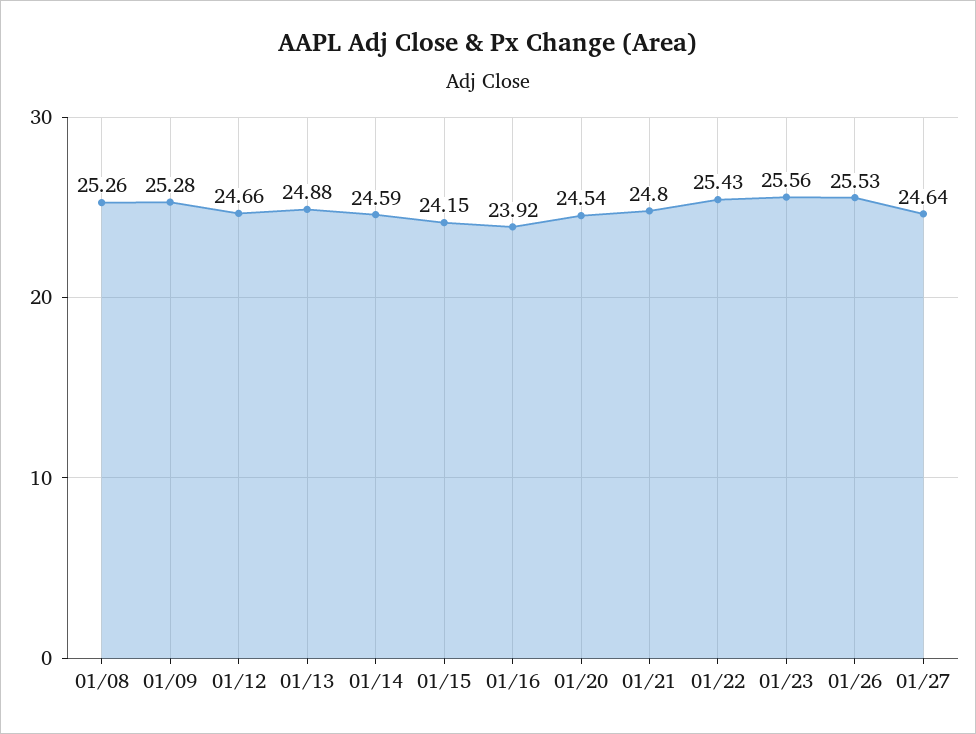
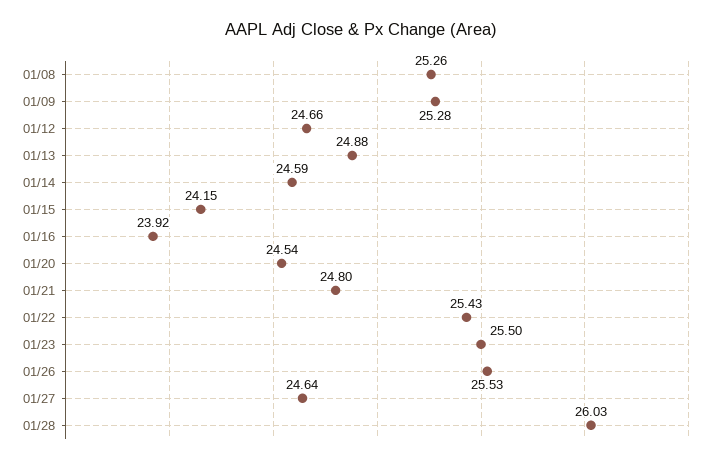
01/23: 25.56 -> 25.5
01/28: none -> 26.03

